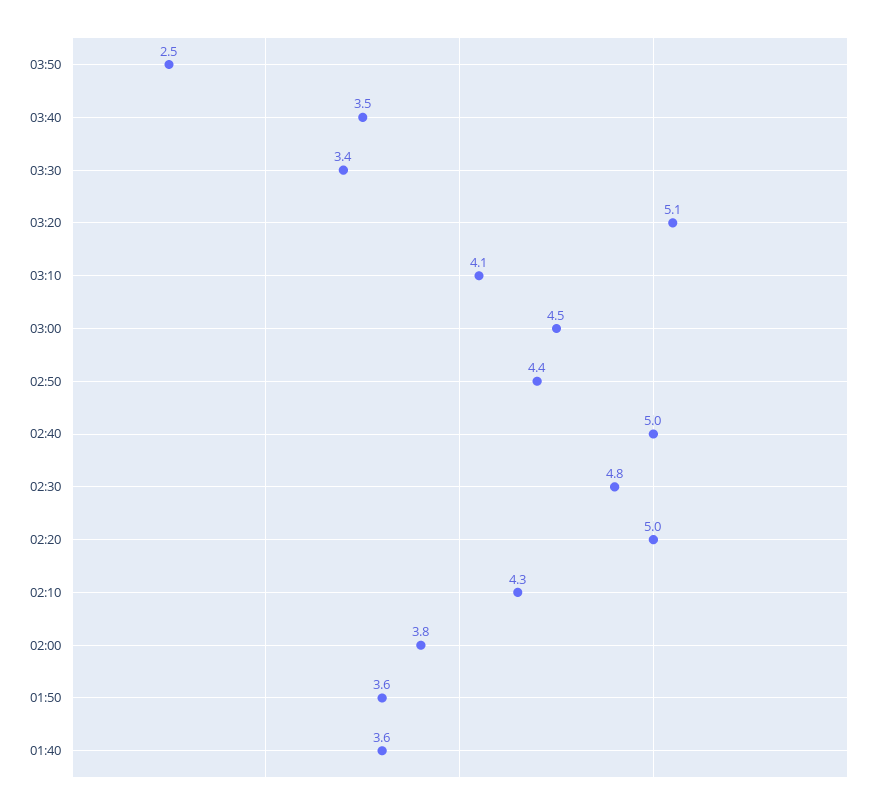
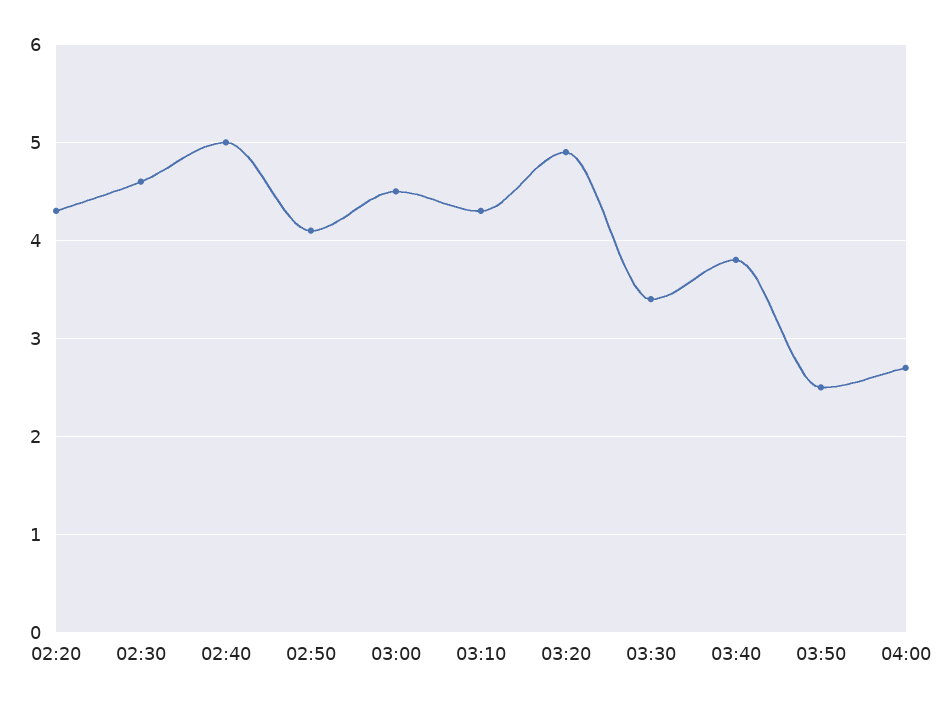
03:40: 3.5 -> 3.8
03:20: 5.1 -> 4.9
03:10: 4.1 -> 4.3
02:50: 4.4 -> 4.1
02:30: 4.8 -> 4.6
02:20: 5 -> 4.3
02:10: 4.3 -> none
02:00: 3.8 -> none
01:50: 3.6 -> none
01:40: 3.6 -> none
04:00: none -> 2.7

